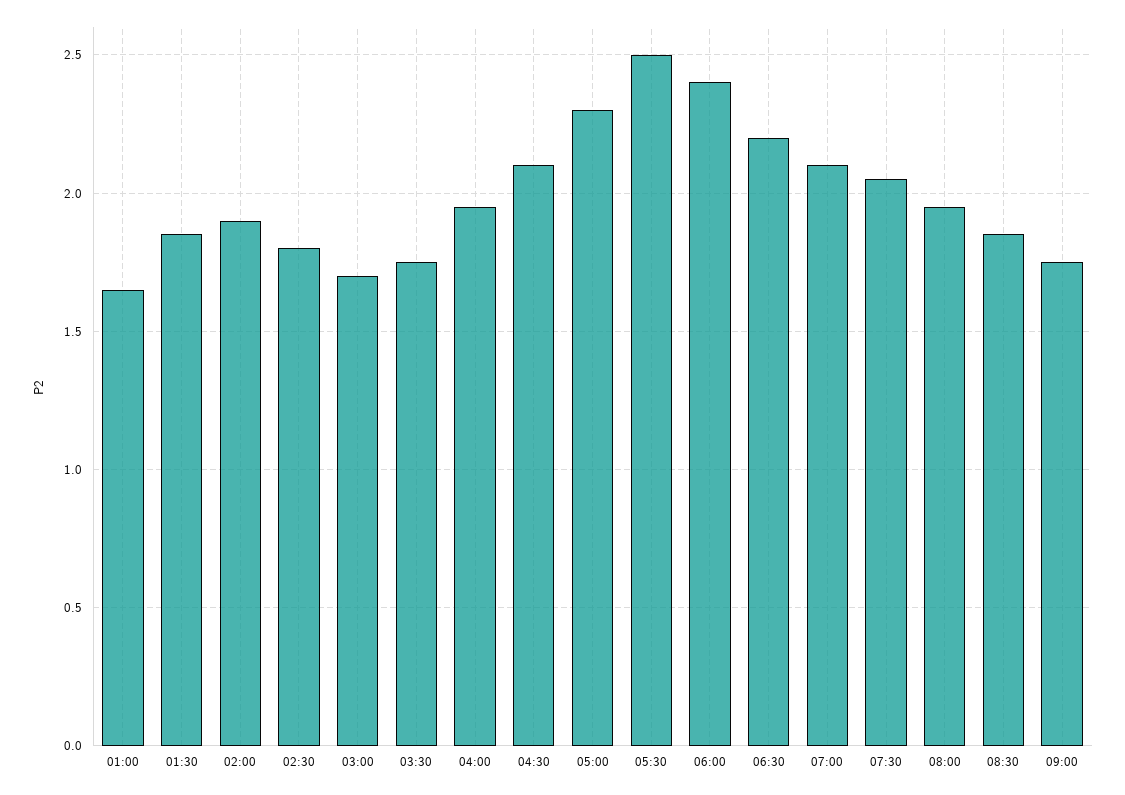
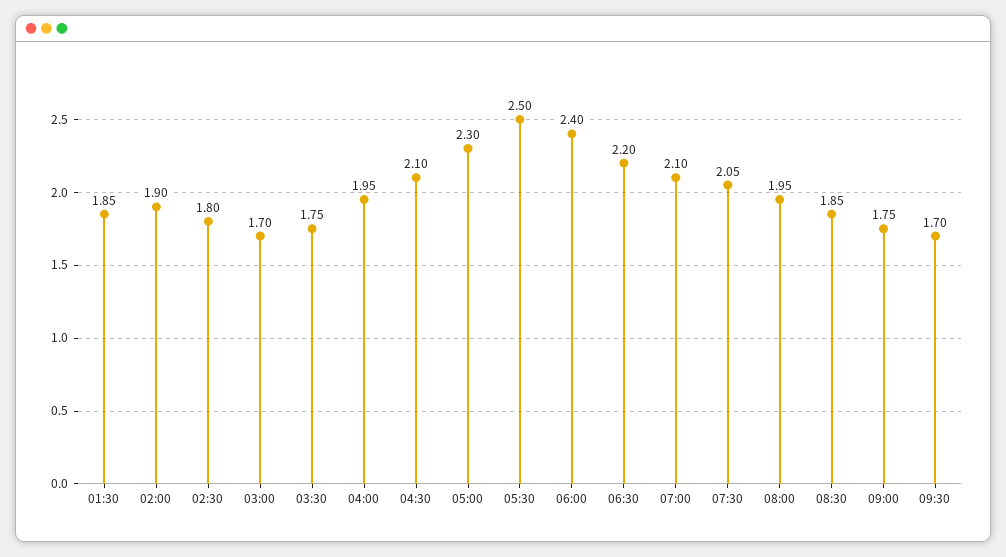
01:00: 1.65 -> none
09:30: none -> 1.7

